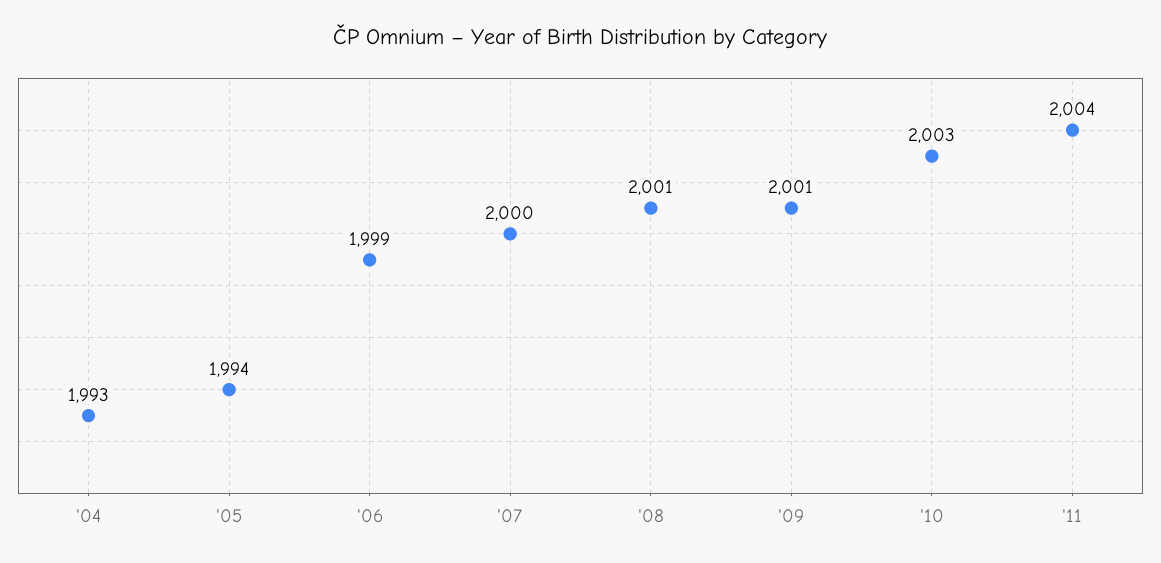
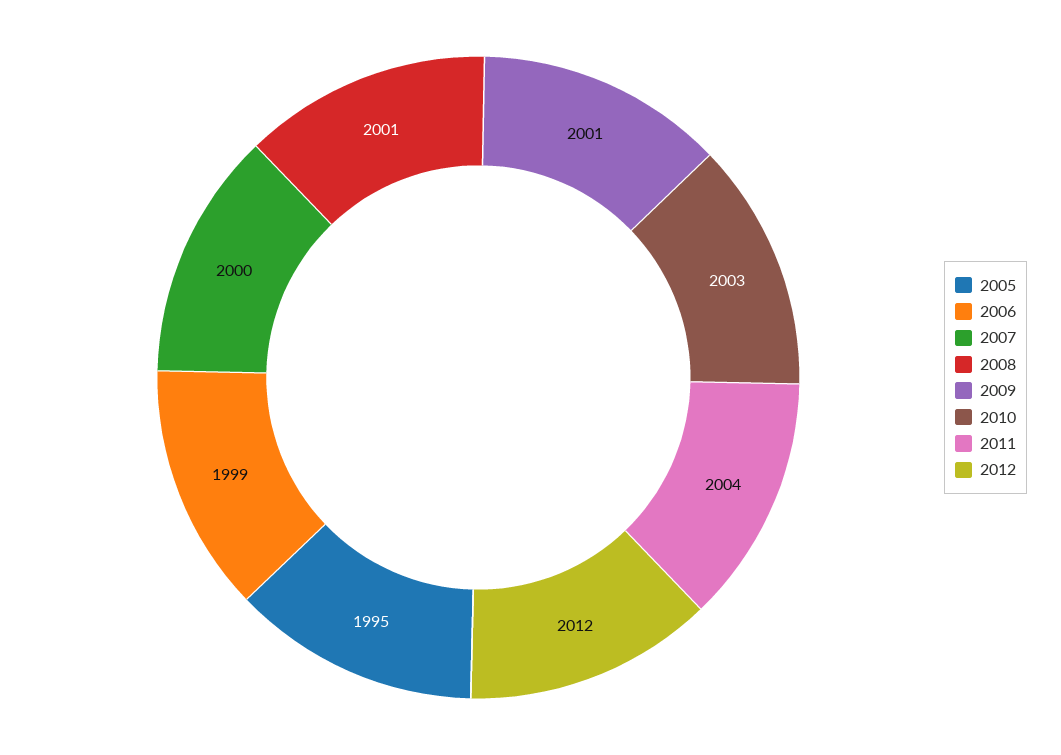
'04: 1993 -> none
'05: 1994 -> 1995
2012: none -> 2012

